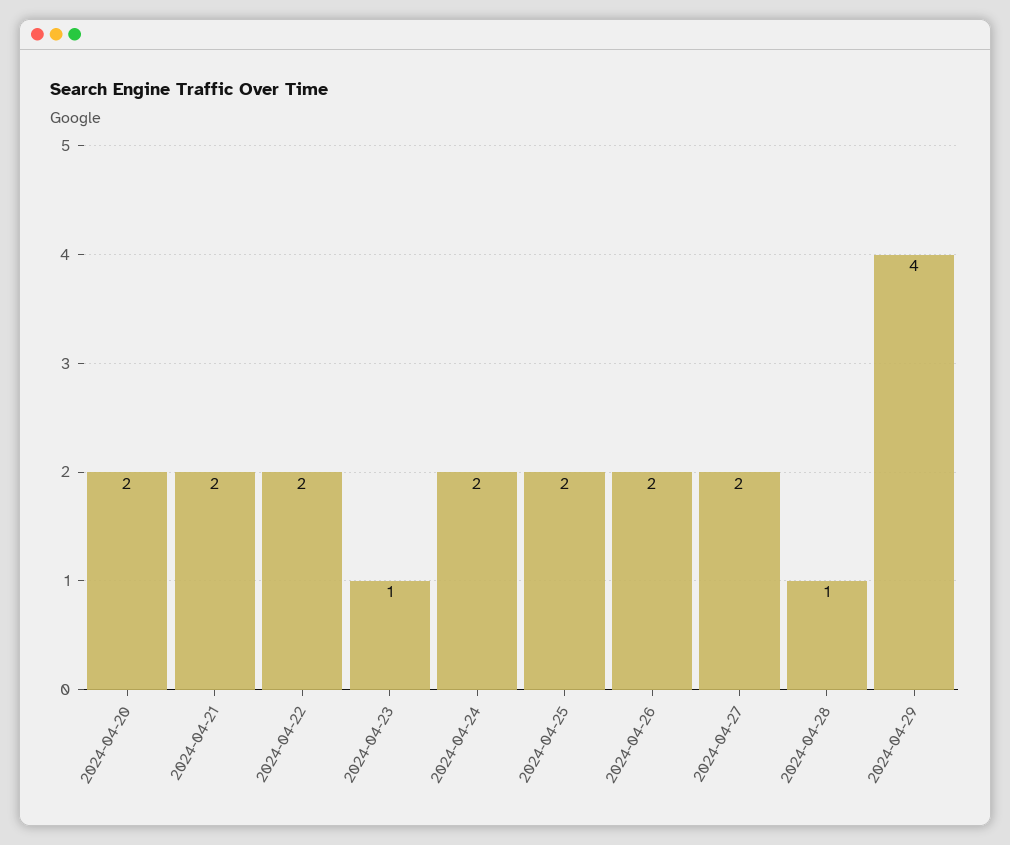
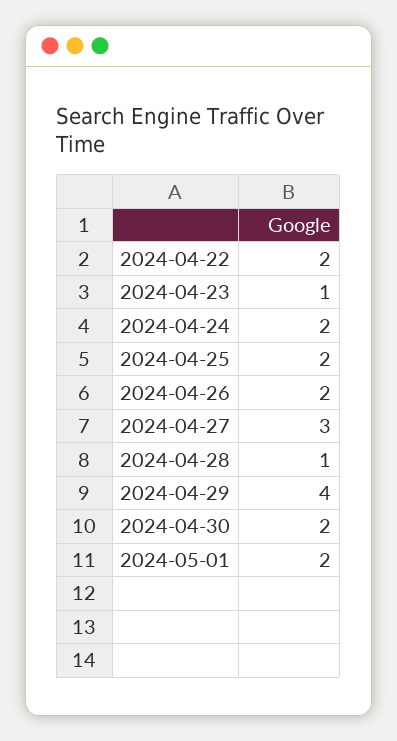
2024-04-20: 2 -> none
2024-04-21: 2 -> none
2024-04-27: 2 -> 3
2024-04-30: none -> 2
2024-05-01: none -> 2

